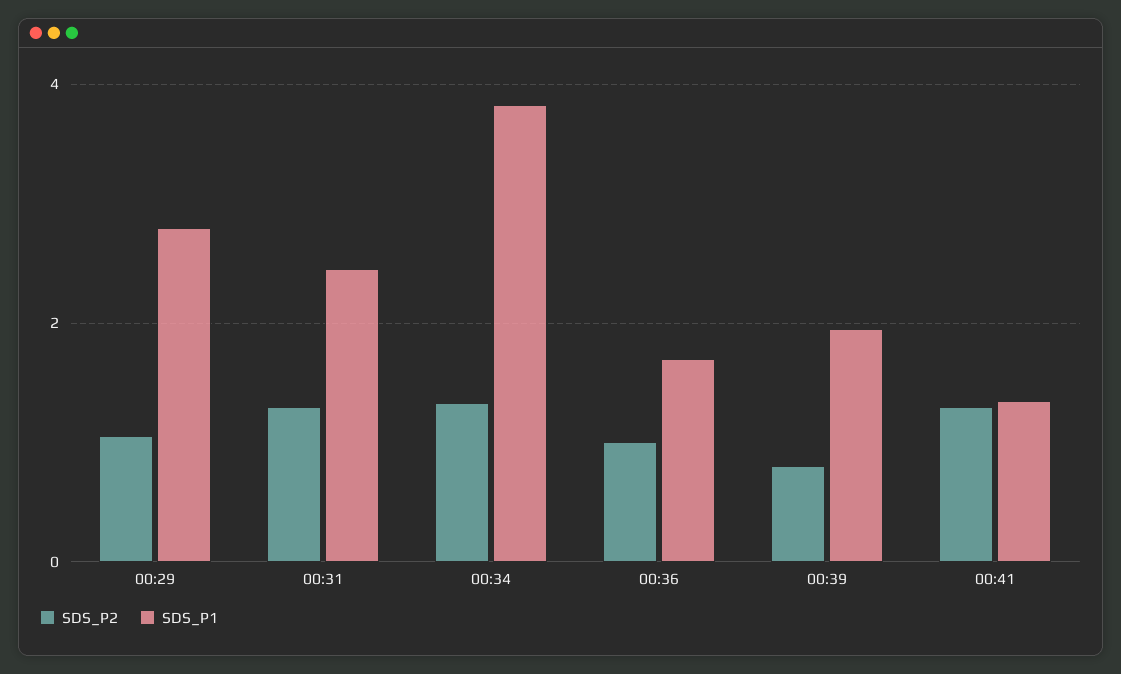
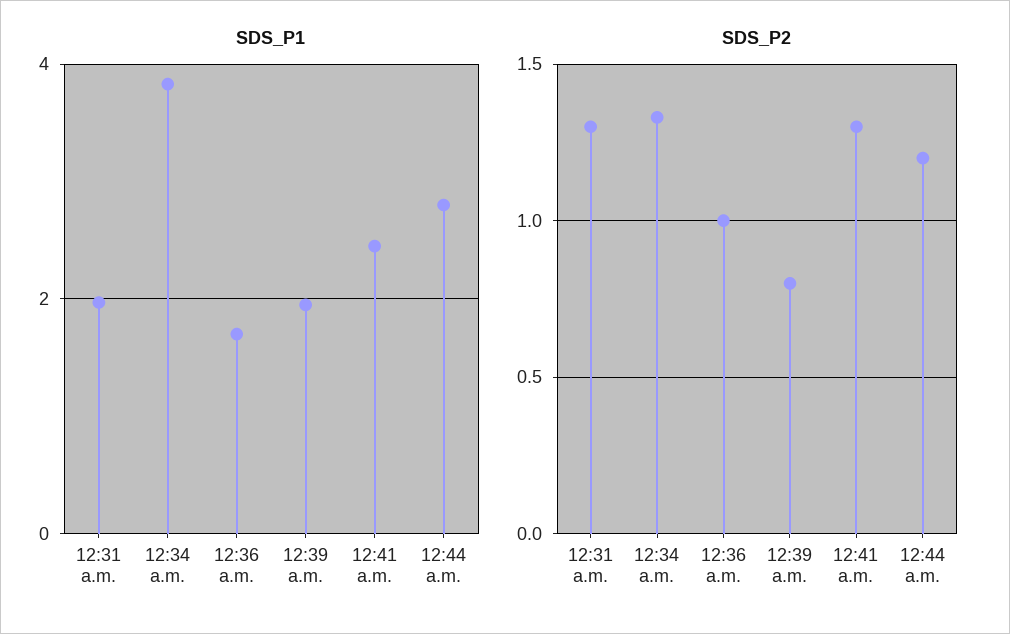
SDS_P2, 00:29: 1 -> none
SDS_P1, 00:29: 2.8 -> none
SDS_P1, 00:31: 2.4 -> 2
SDS_P1, 00:41: 1.4 -> 2.4
SDS_P1, 12:44 a.m.: none -> 2.8
SDS_P2, 12:44 a.m.: none -> 1.2

